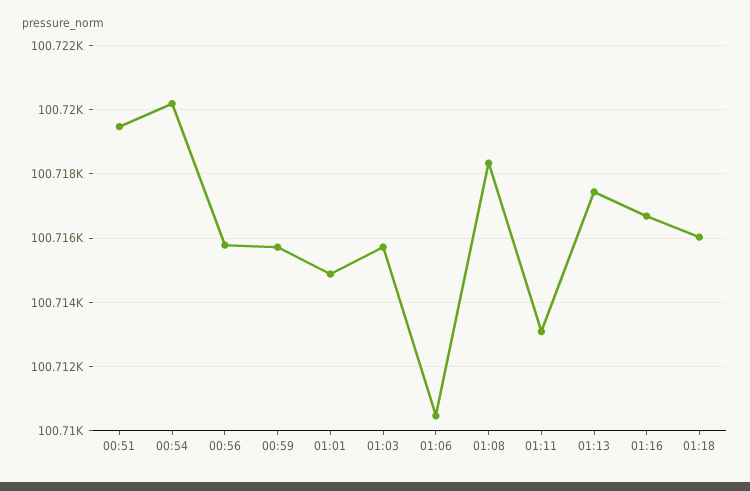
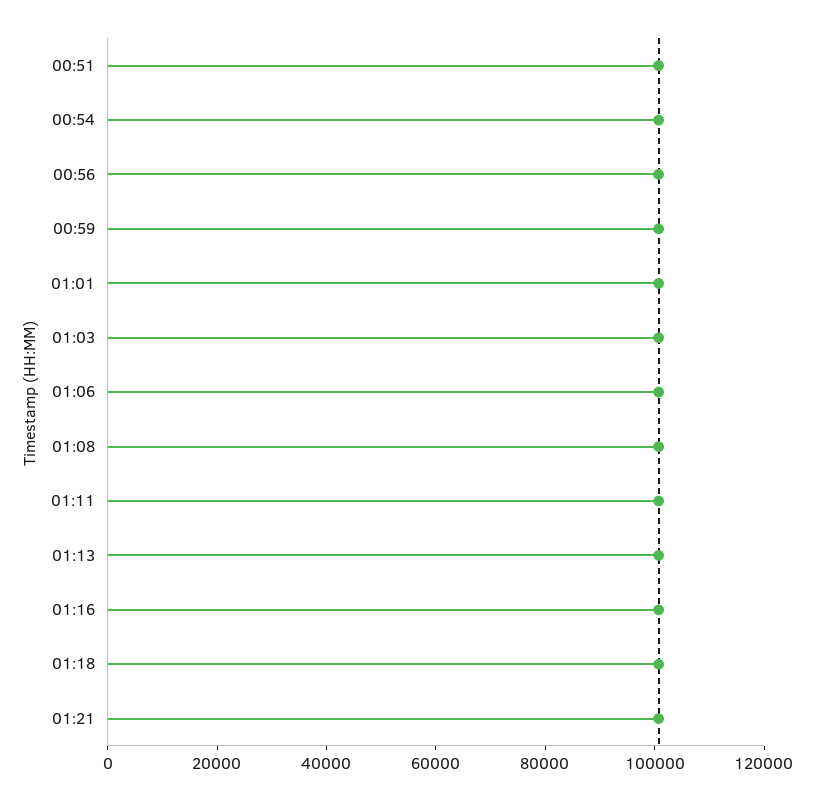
01:21: none -> 100000

